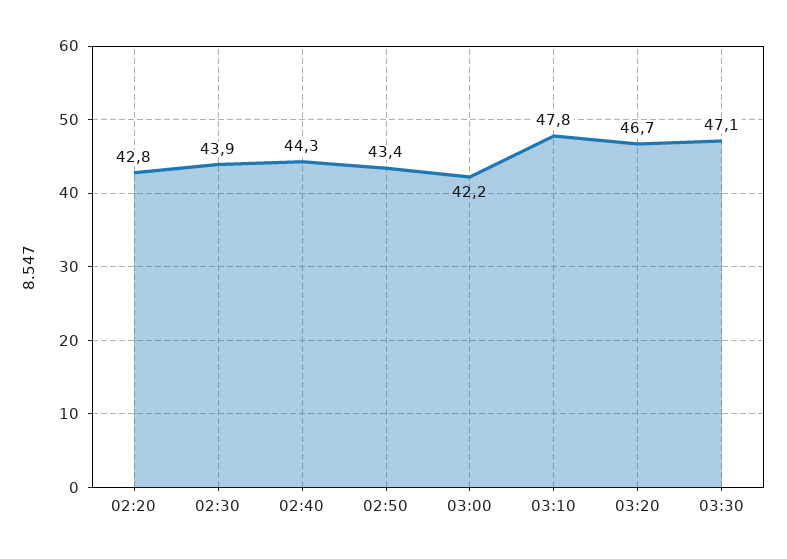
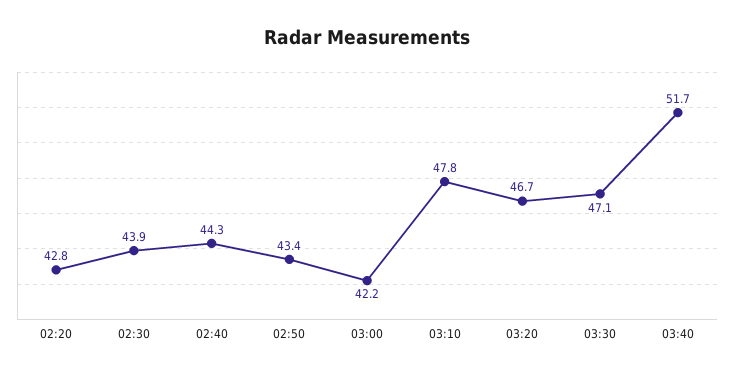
03:40: none -> 51.7

